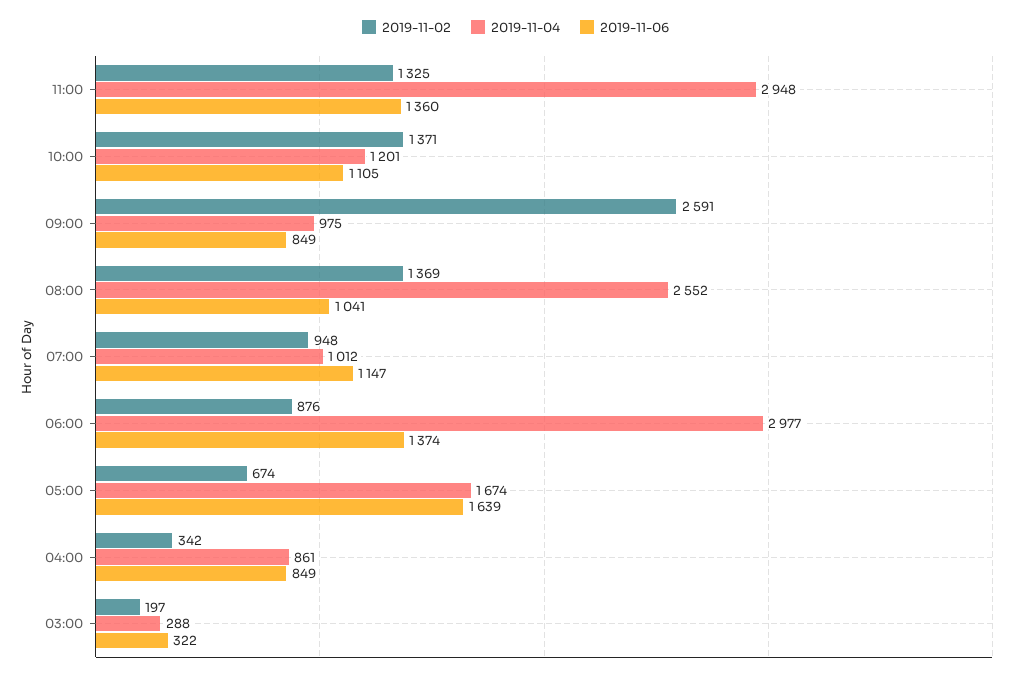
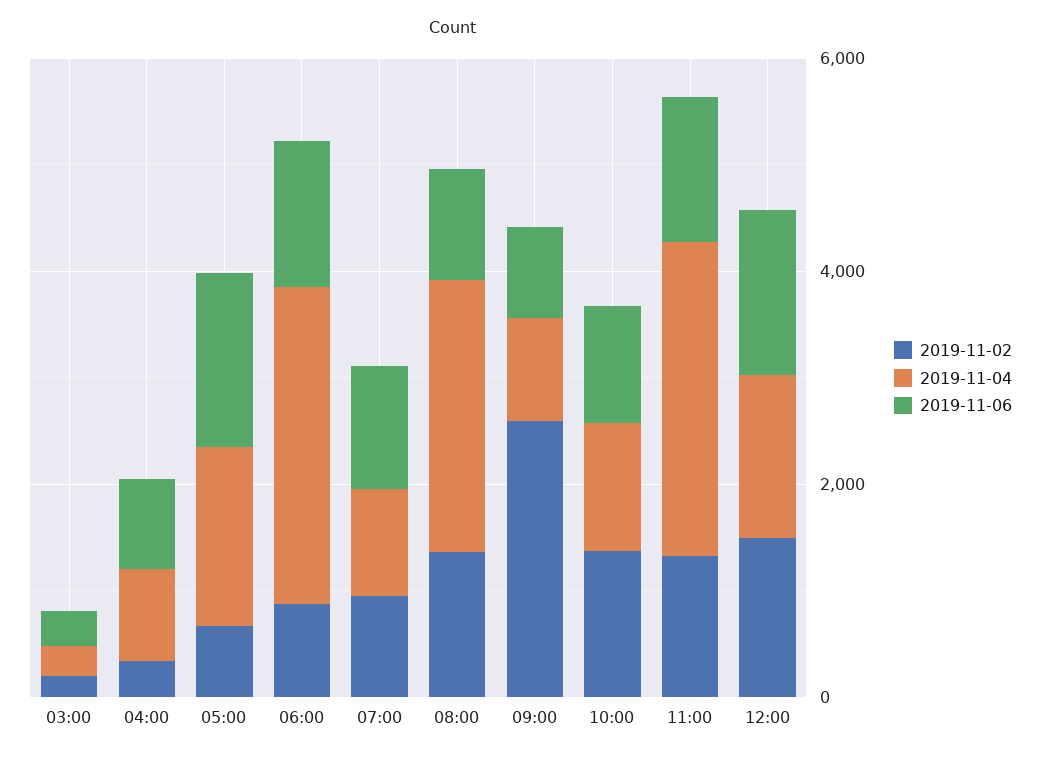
2019-11-02, 12:00: none -> 1500
2019-11-04, 12:00: none -> 1500
2019-11-06, 12:00: none -> 1500

